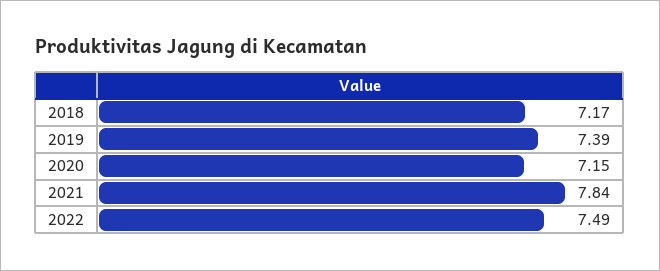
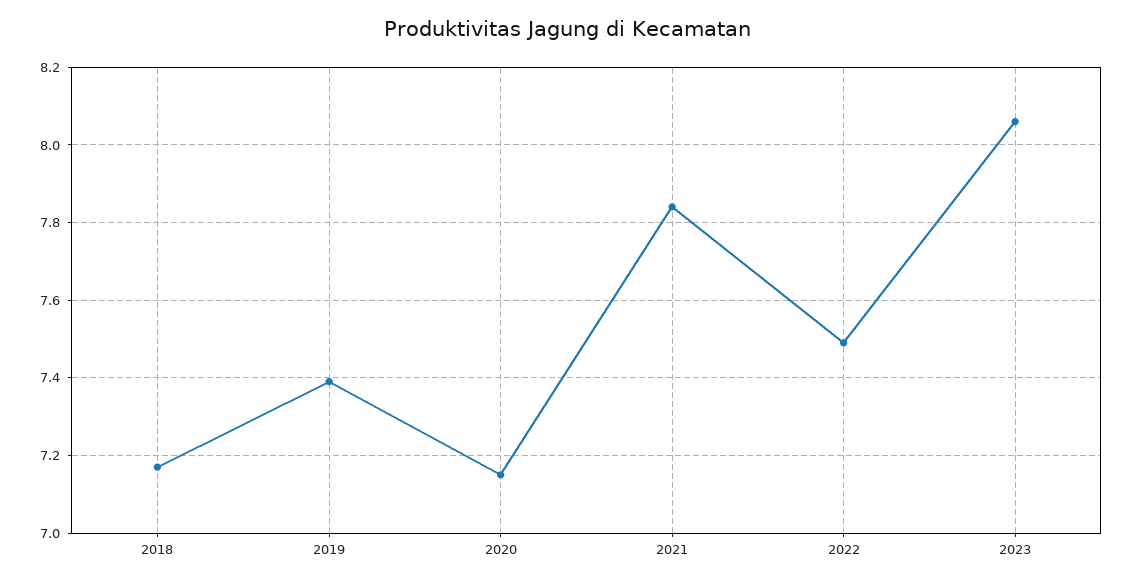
2023: none -> 8.05

